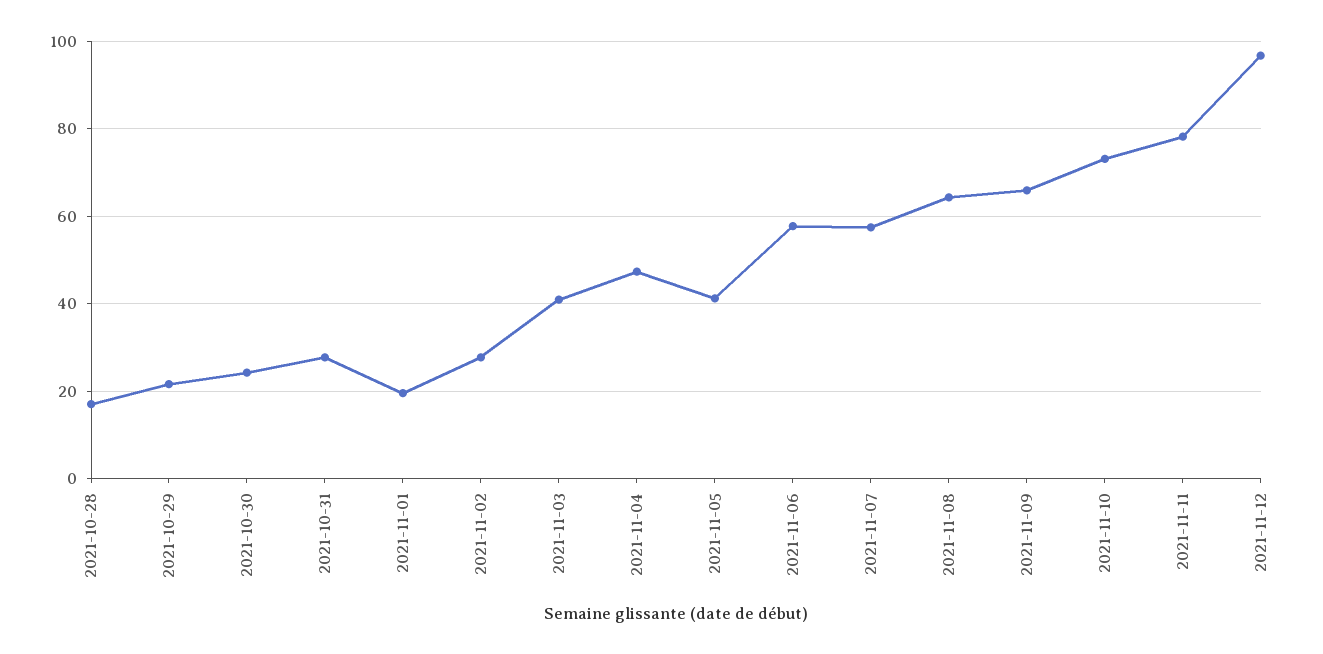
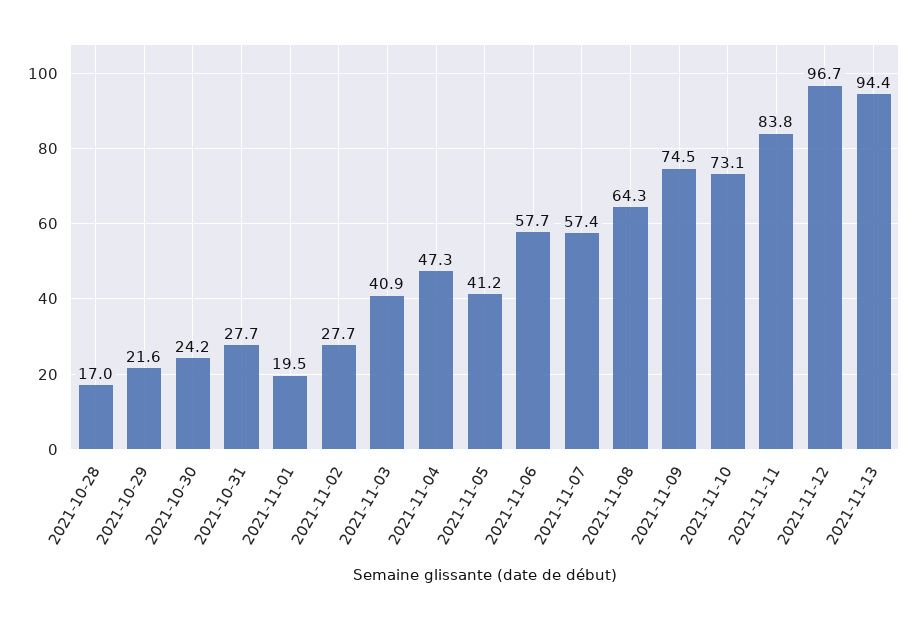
2021-11-09: 66 -> 74.5
2021-11-11: 78 -> 83.8
2021-11-13: none -> 94.4

